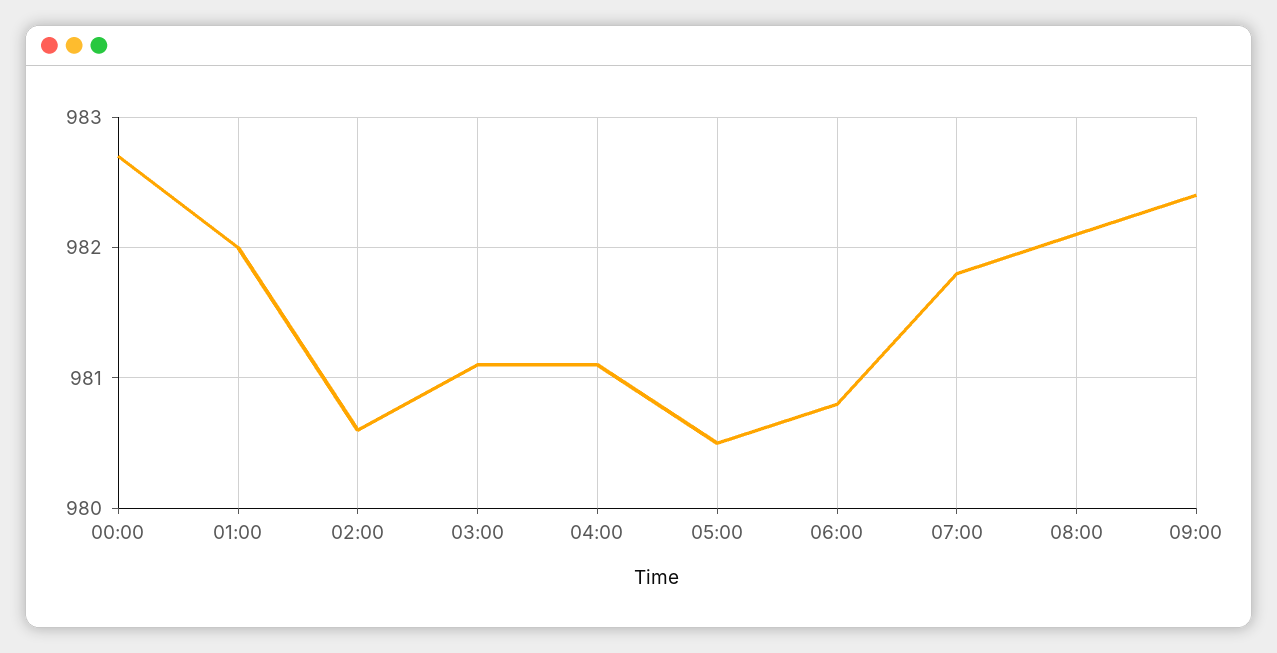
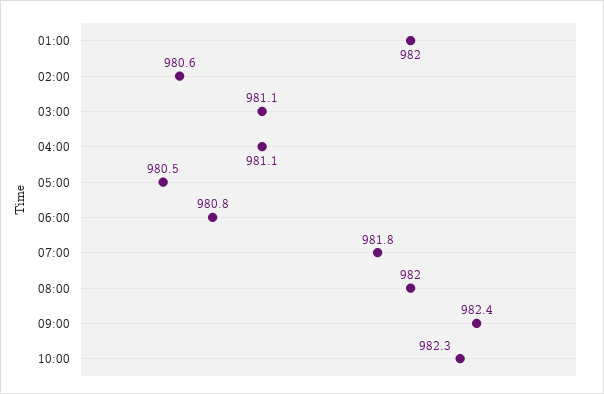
00:00: 982.7 -> none
08:00: 982.1 -> 982
10:00: none -> 982.3

